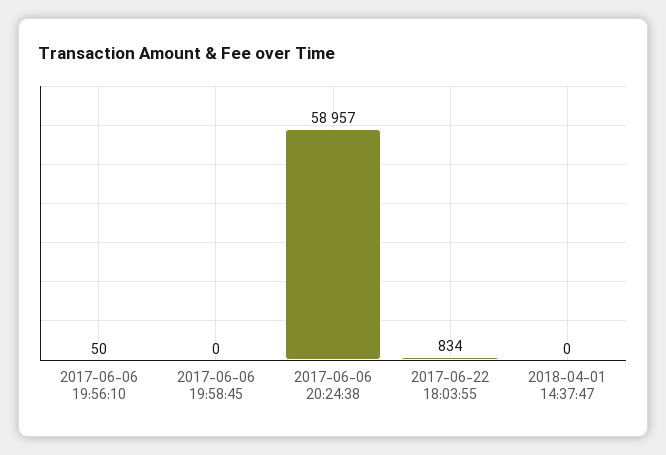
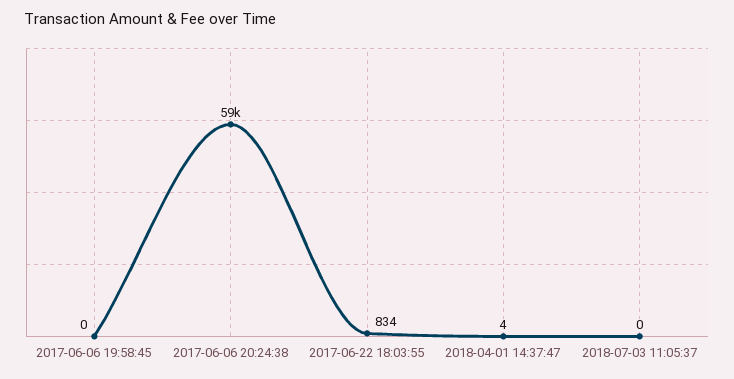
2017-06-06 19:56:10: 50 -> none
2018-04-01 14:37:47: 0 -> 4
2018-07-03 11:05:37: none -> 0

